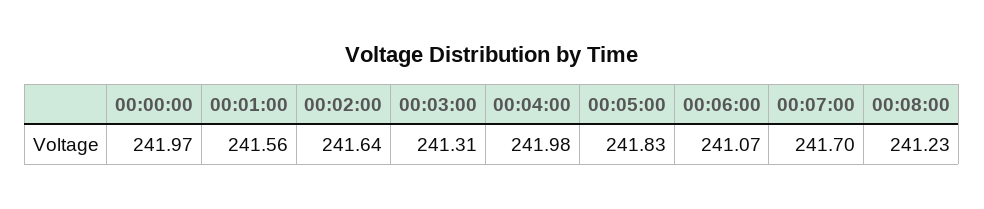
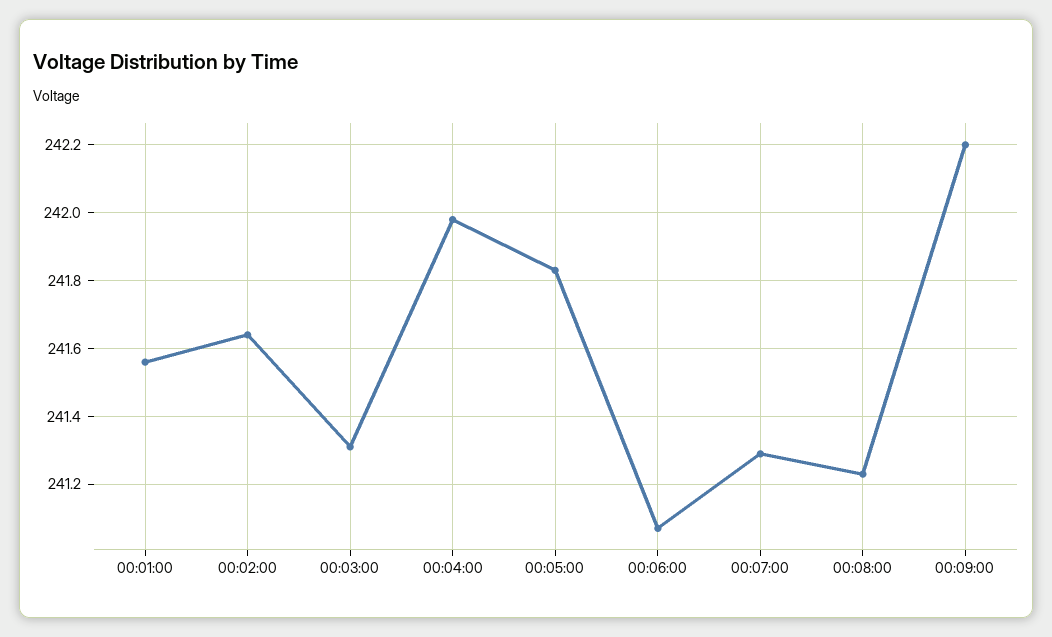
00:00:00: 241.97 -> none
00:07:00: 241.7 -> 241.3
00:09:00: none -> 242.2

